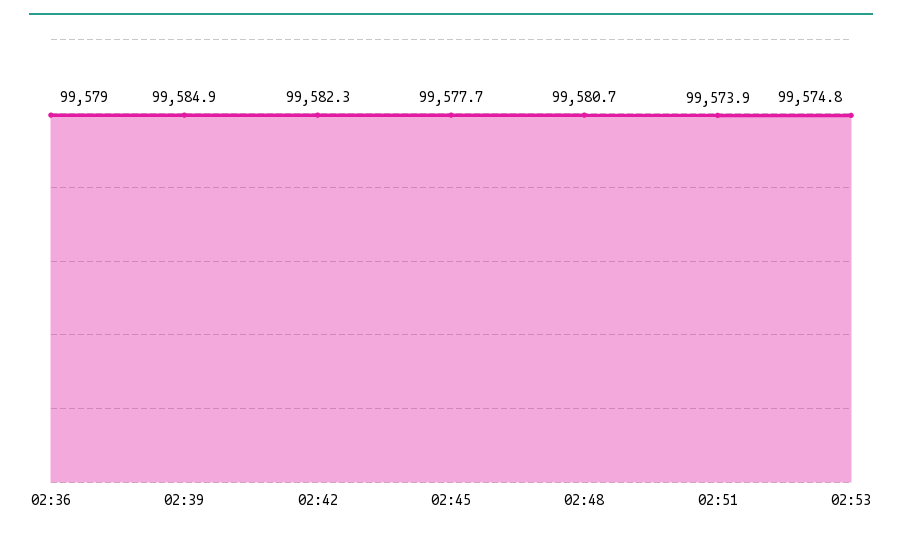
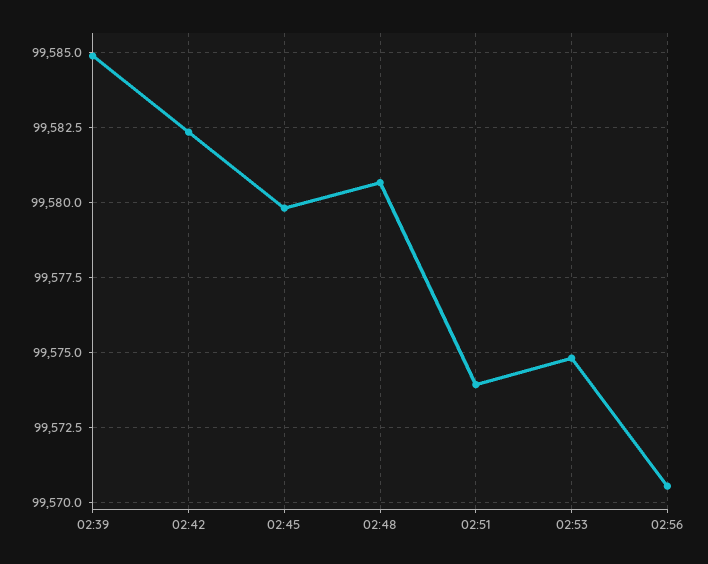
02:36: 99579 -> none
02:45: 99577.7 -> 99579.75
02:56: none -> 99570.5

